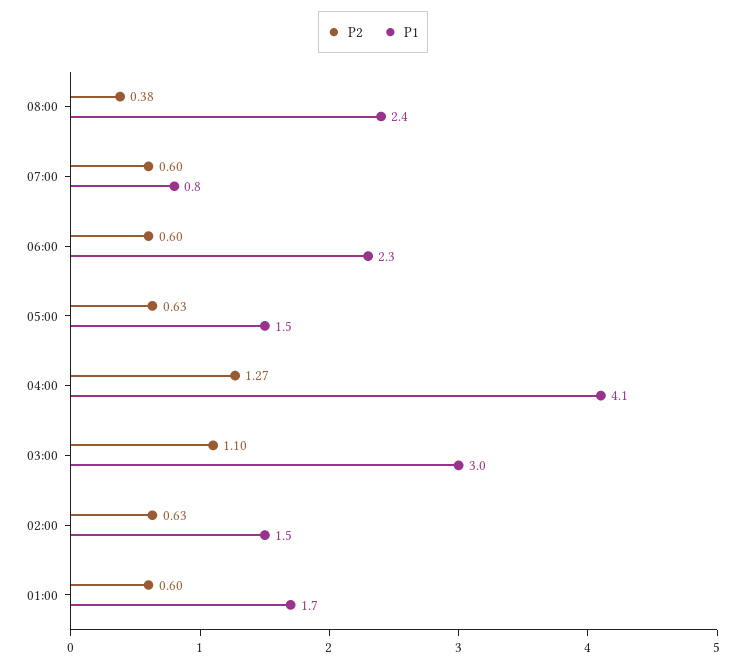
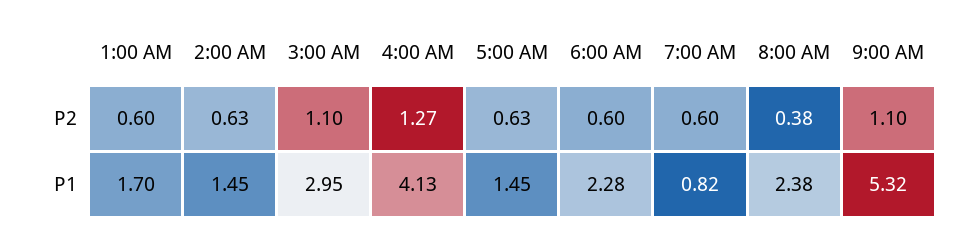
P2, 9:00 AM: none -> 1.1
P1, 9:00 AM: none -> 5.32

